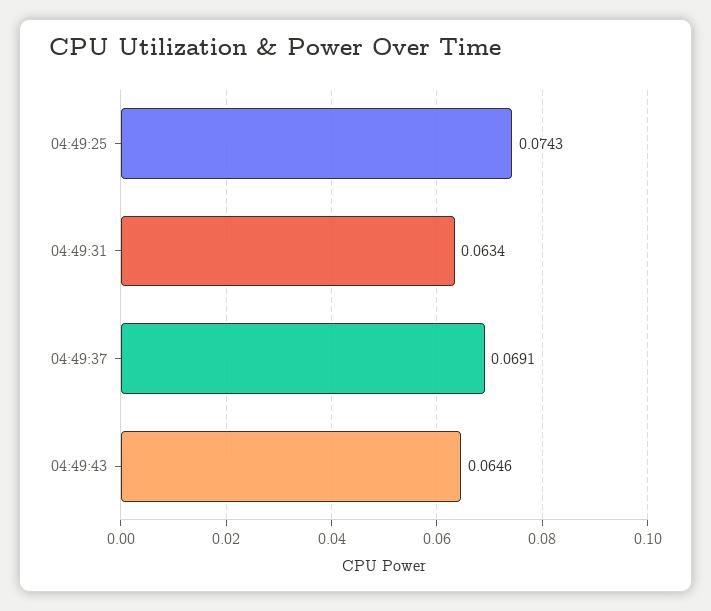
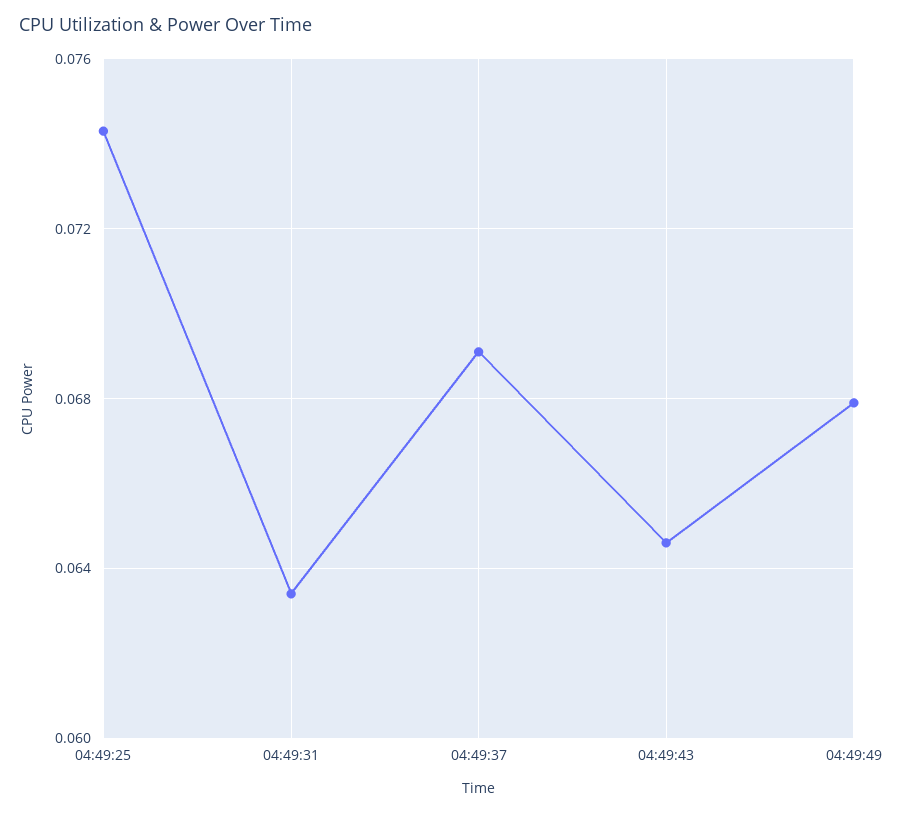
04:49:49: none -> 0.068

